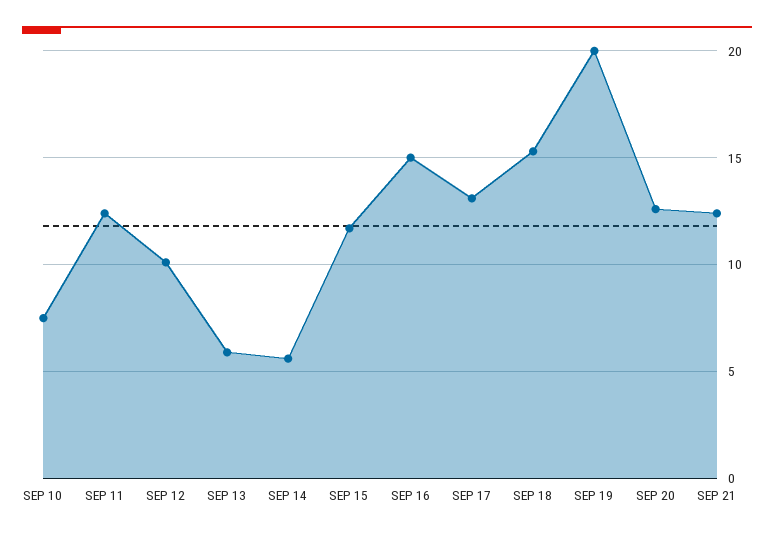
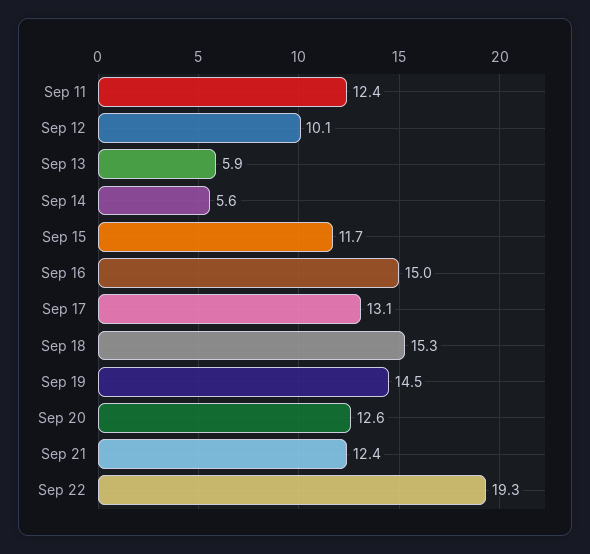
SEP 10: 7.5 -> none
SEP 19: 20 -> 14.5
Sep 22: none -> 19.3

